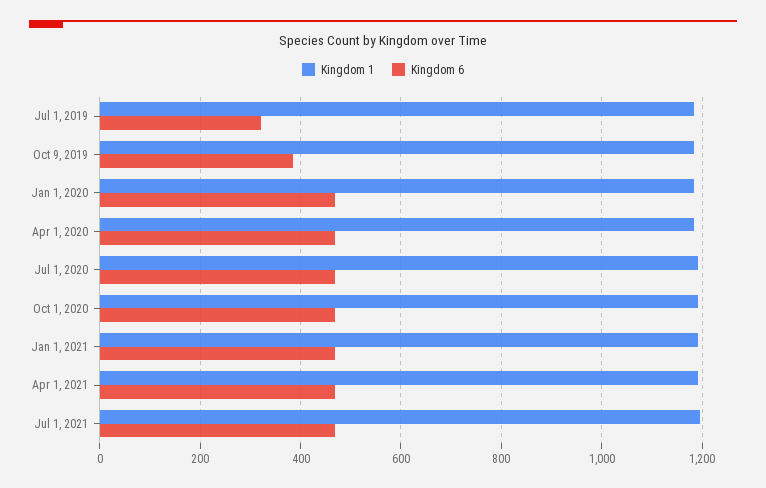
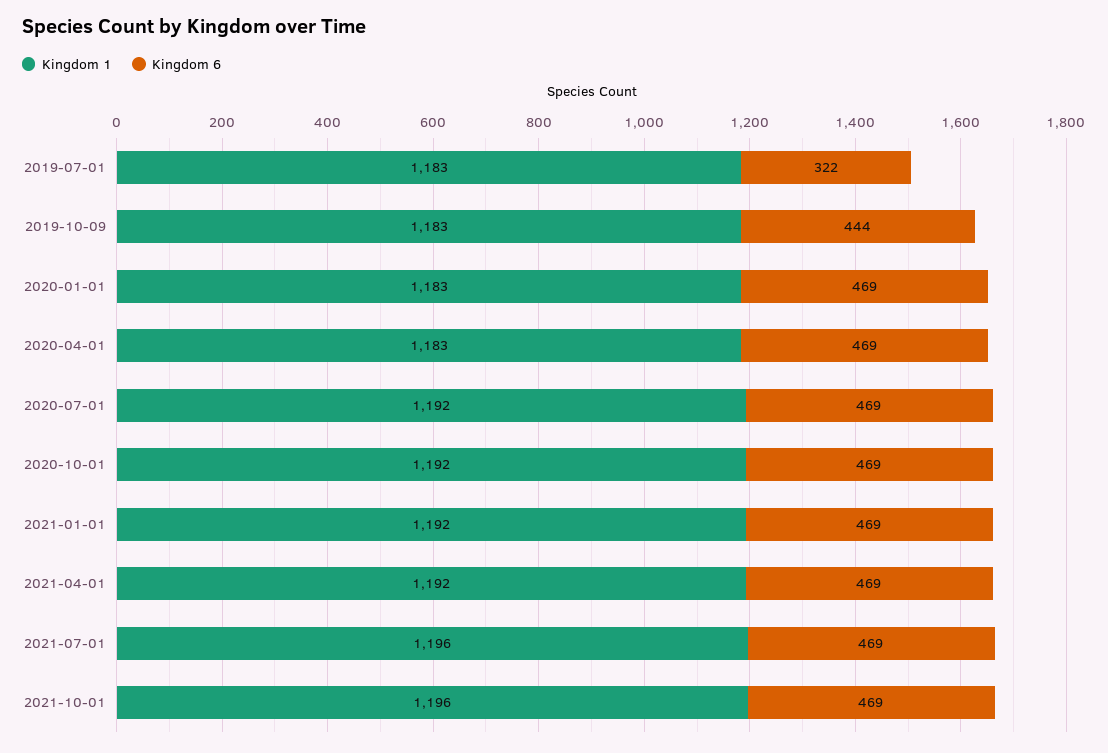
Kingdom 6, Oct 9, 2019: 380 -> 444
Kingdom 1, 2021-10-01: none -> 1196
Kingdom 6, 2021-10-01: none -> 469

